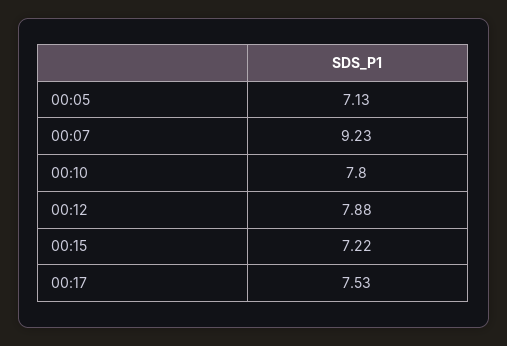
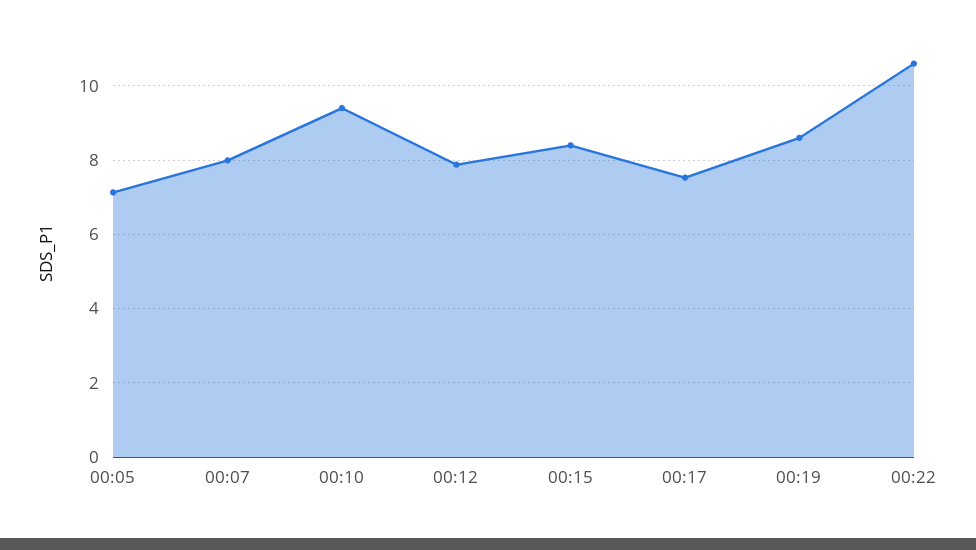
00:07: 9.23 -> 8
00:10: 7.8 -> 9.4
00:15: 7.22 -> 8.4
00:19: none -> 8.6
00:22: none -> 10.6

